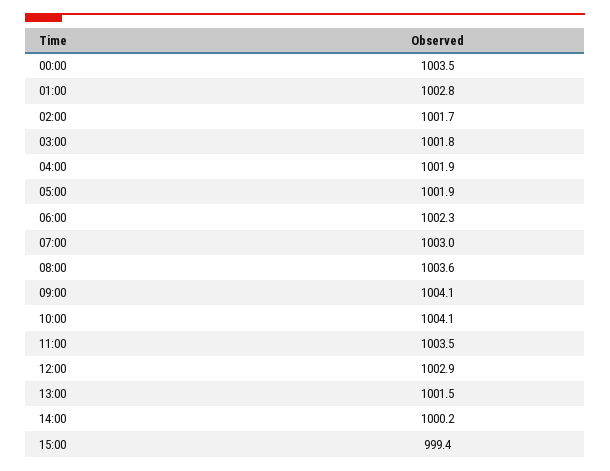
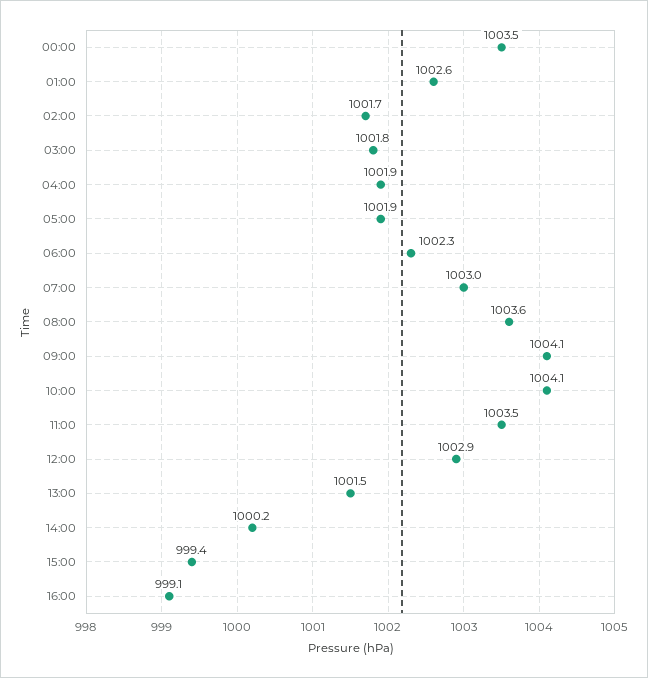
01:00: 1002.8 -> 1002.6
16:00: none -> 999.1

